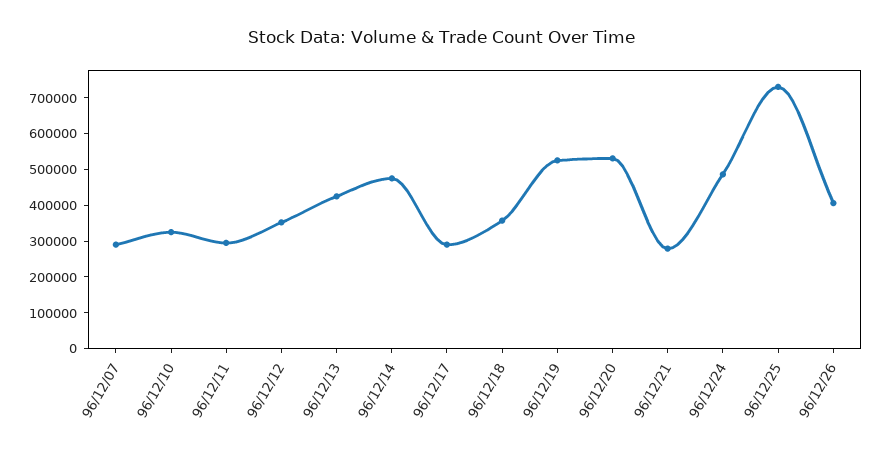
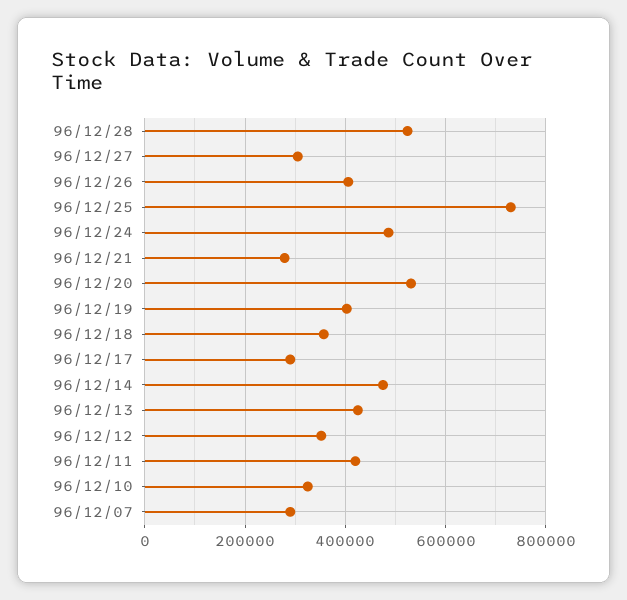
96/12/11: 300000 -> 420000
96/12/19: 525000 -> 400000
96/12/28: none -> 520000
96/12/27: none -> 300000

